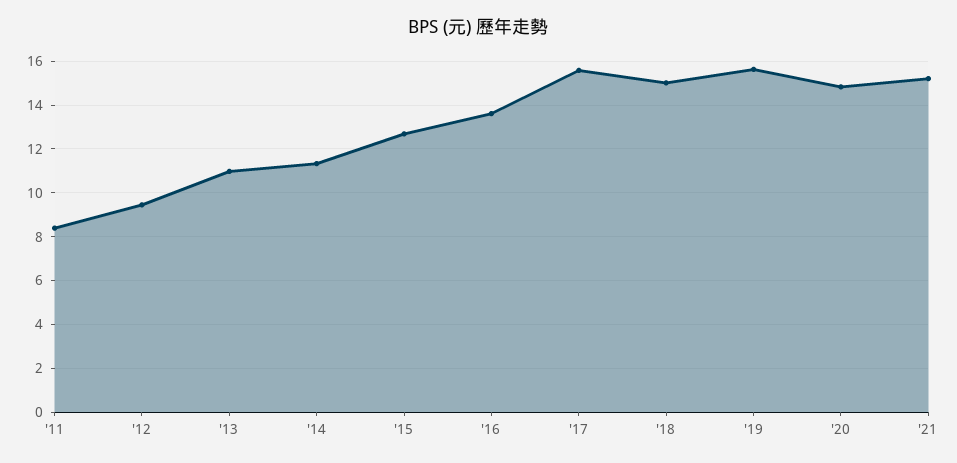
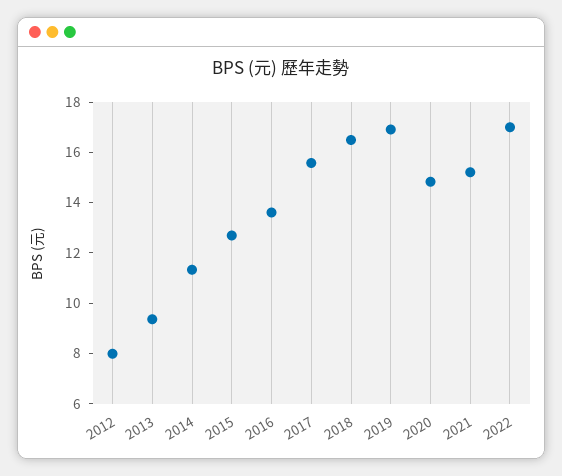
'11: 8.5 -> none
'12: 9.5 -> 8
'13: 11 -> 9.5
'18: 15 -> 16.5
'19: 15.5 -> 17
2022: none -> 17

